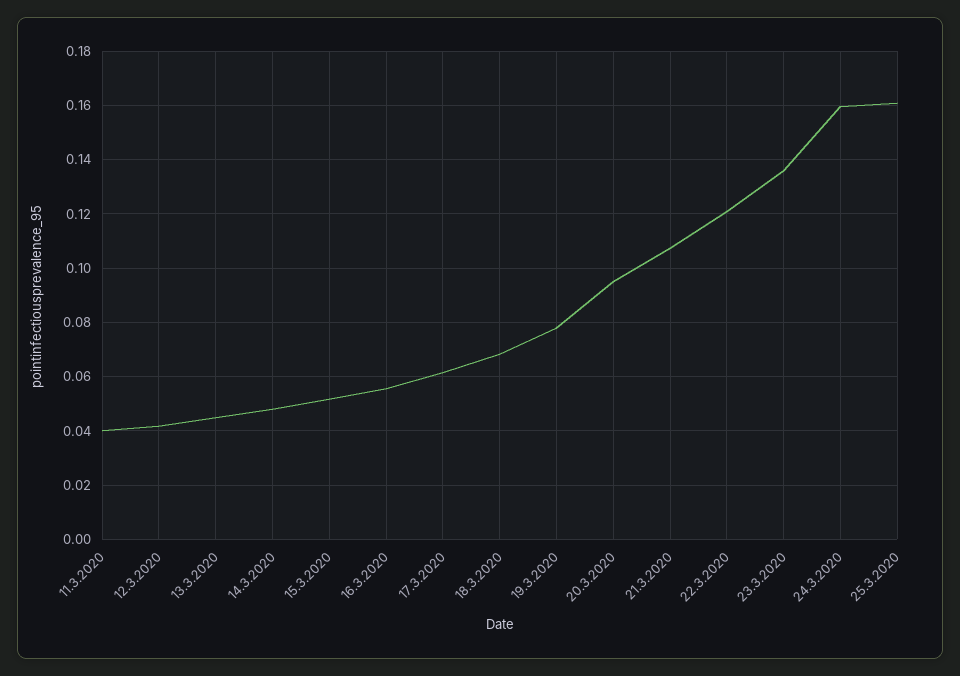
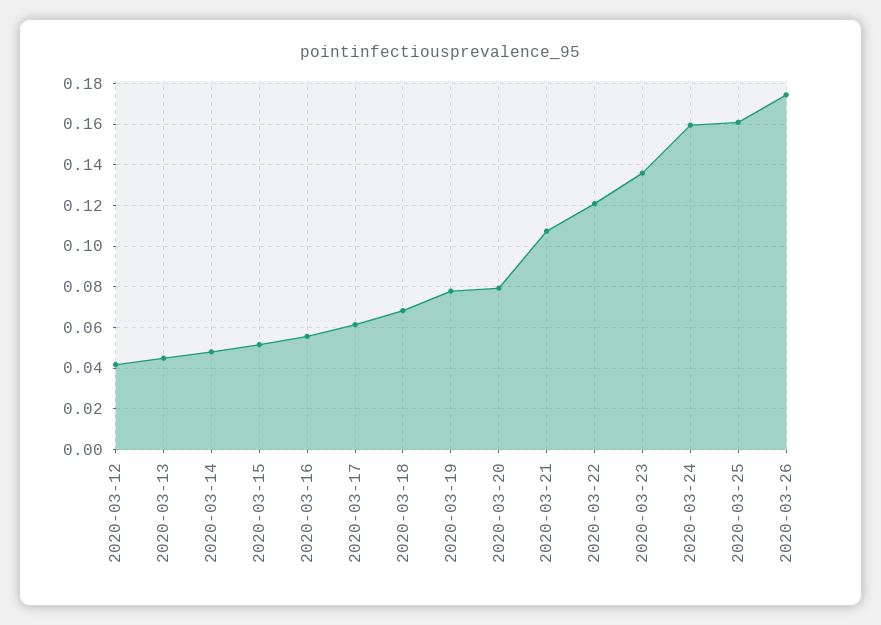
11.3.2020: 0.04 -> none
20.3.2020: 0.095 -> 0.08
2020-03-26: none -> 0.175

